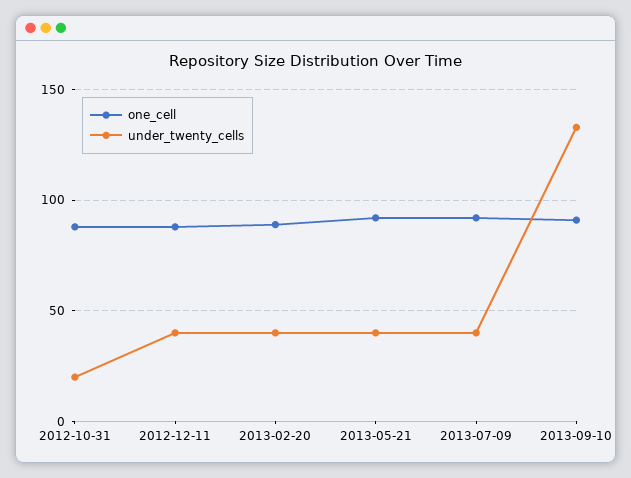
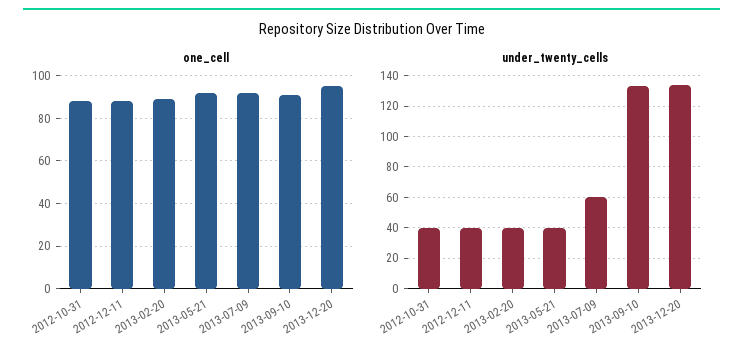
under_twenty_cells, 2012-10-31: 20 -> 40
under_twenty_cells, 2013-07-09: 40 -> 60
one_cell, 2013-12-20: none -> 95
under_twenty_cells, 2013-12-20: none -> 135

